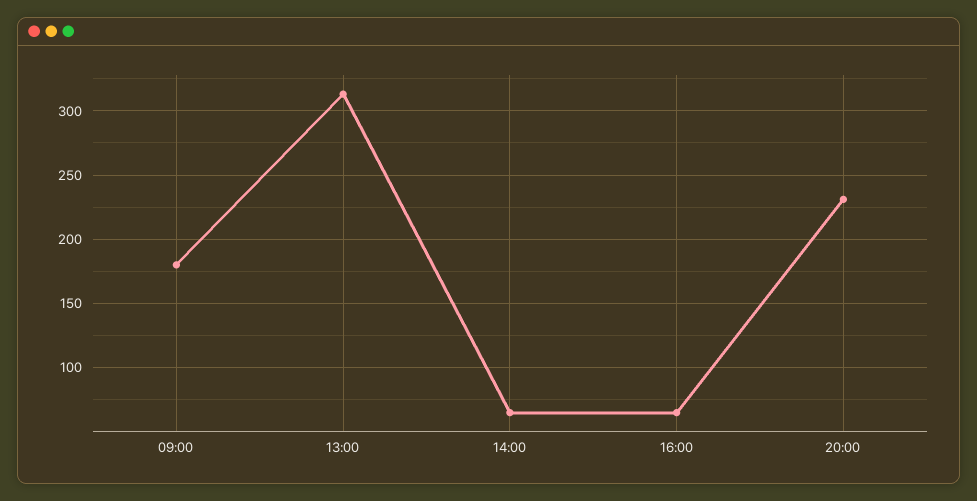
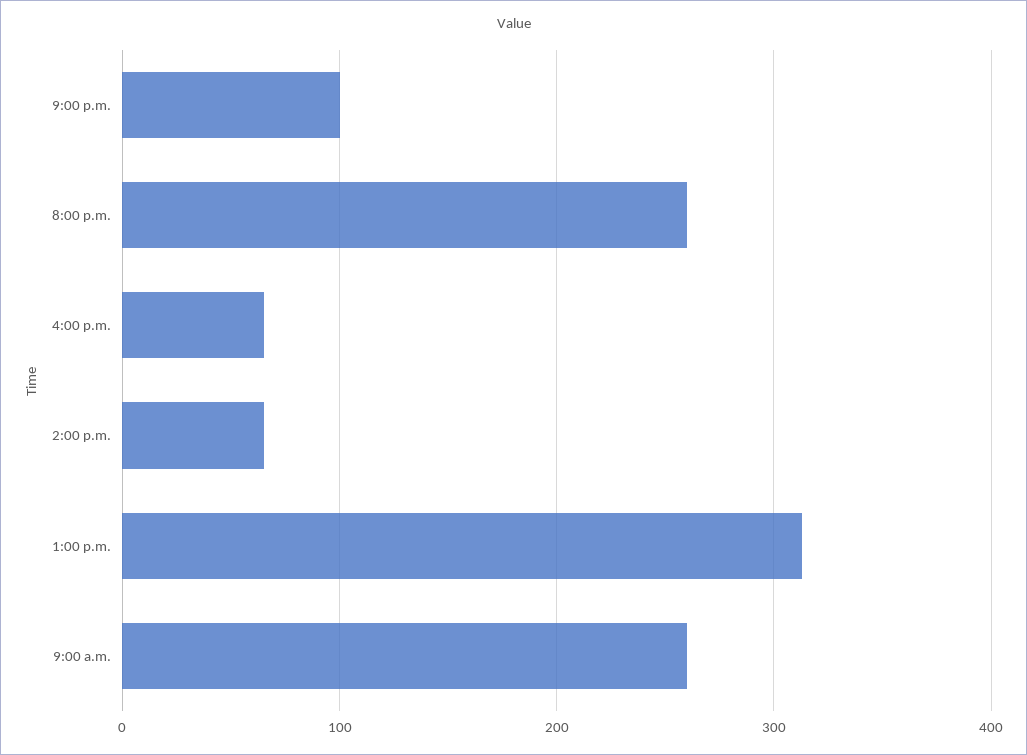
09:00: 180 -> 260
20:00: 230 -> 260
9:00 p.m.: none -> 100

